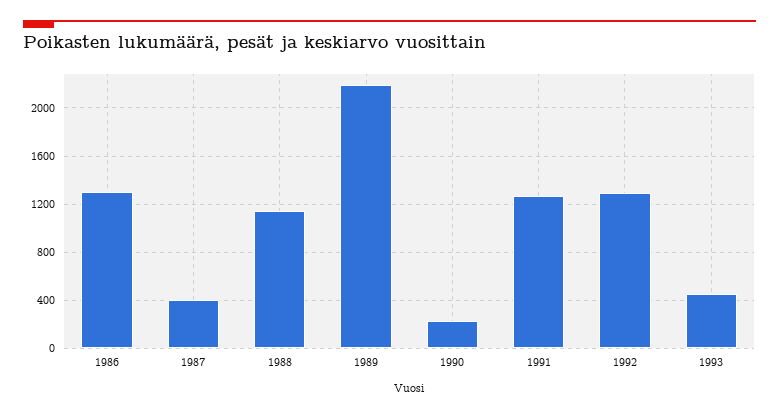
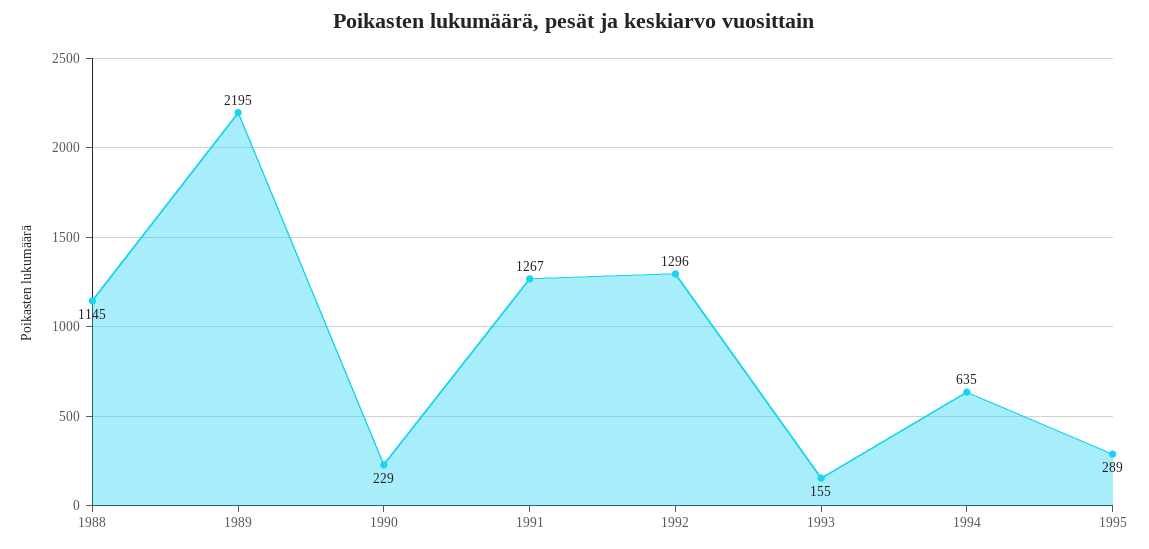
1986: 1300 -> none
1987: 400 -> none
1993: 450 -> 155
1994: none -> 635
1995: none -> 289

